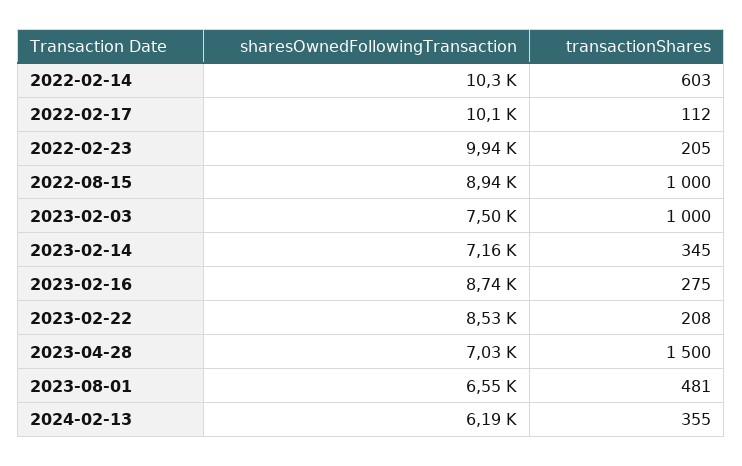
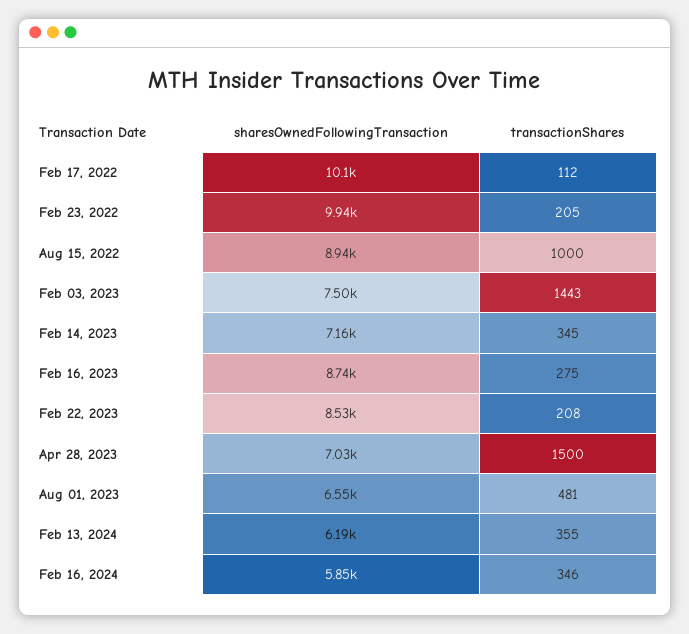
sharesOwnedFollowingTransaction, 2022-02-14: 10300 -> none
transactionShares, 2022-02-14: 603 -> none
transactionShares, 2023-02-03: 1000 -> 1443
sharesOwnedFollowingTransaction, Feb 16, 2024: none -> 5850
transactionShares, Feb 16, 2024: none -> 346

